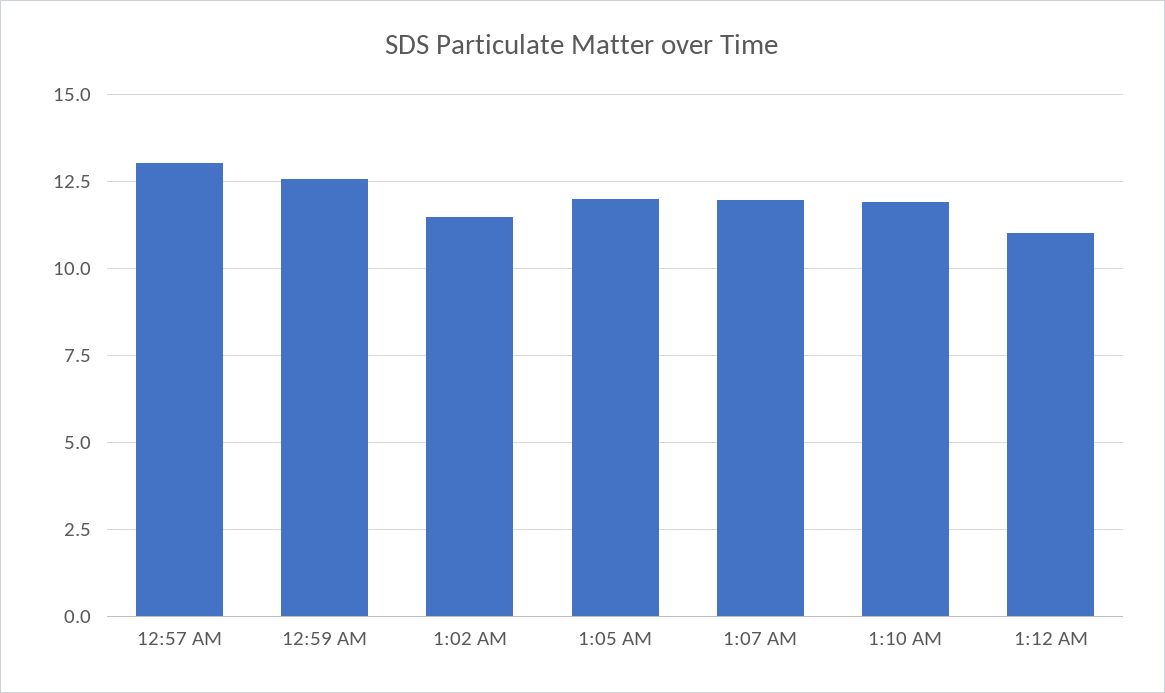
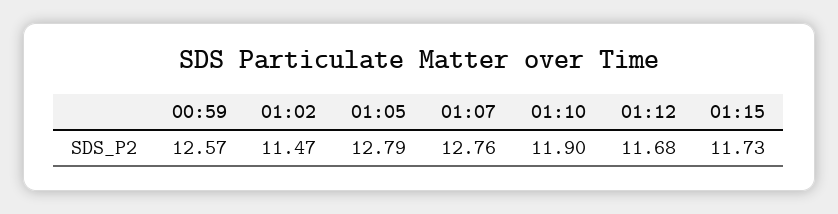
12:57 AM: 13 -> none
1:05 AM: 12 -> 12.79
1:07 AM: 12 -> 12.76
1:12 AM: 11 -> 11.68
01:15: none -> 11.73

